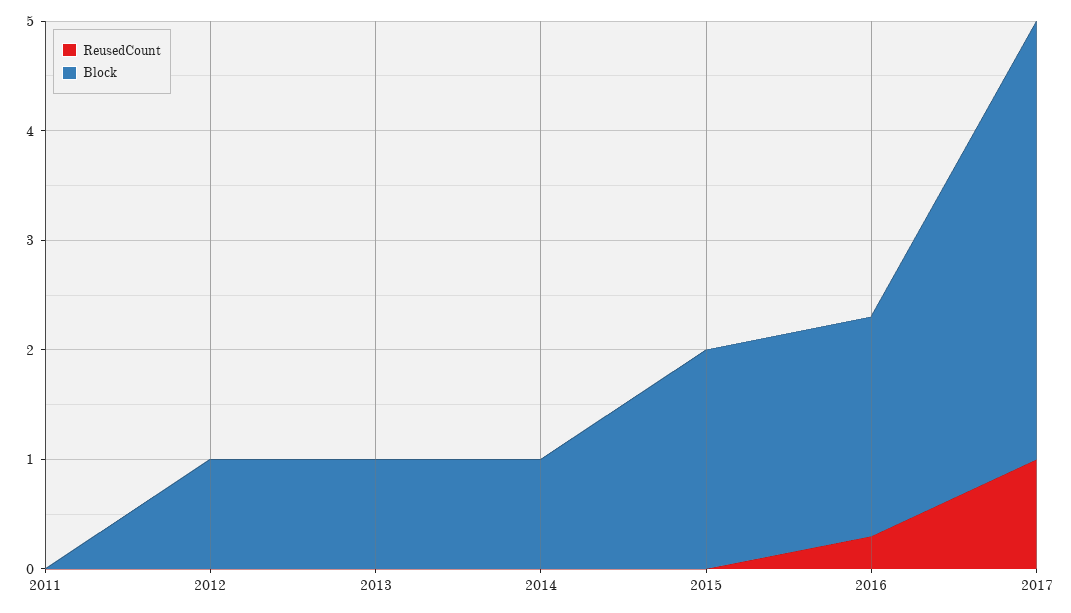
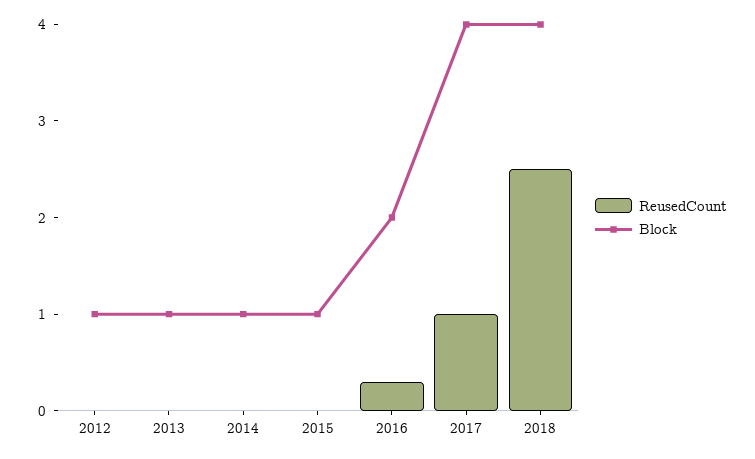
ReusedCount, 2011: 0 -> none
Block, 2011: 0 -> none
Block, 2015: 2 -> 1
ReusedCount, 2018: none -> 2.5
Block, 2018: none -> 4

